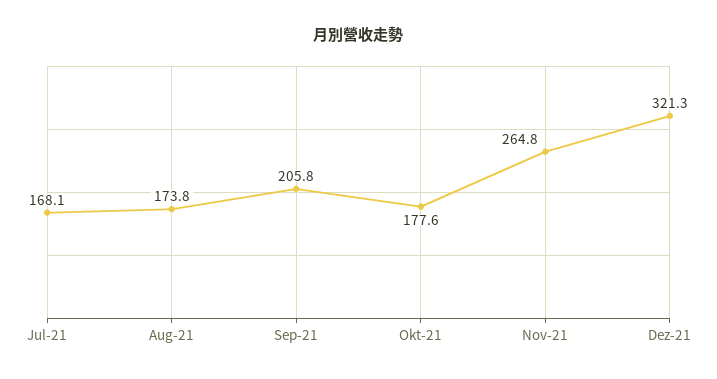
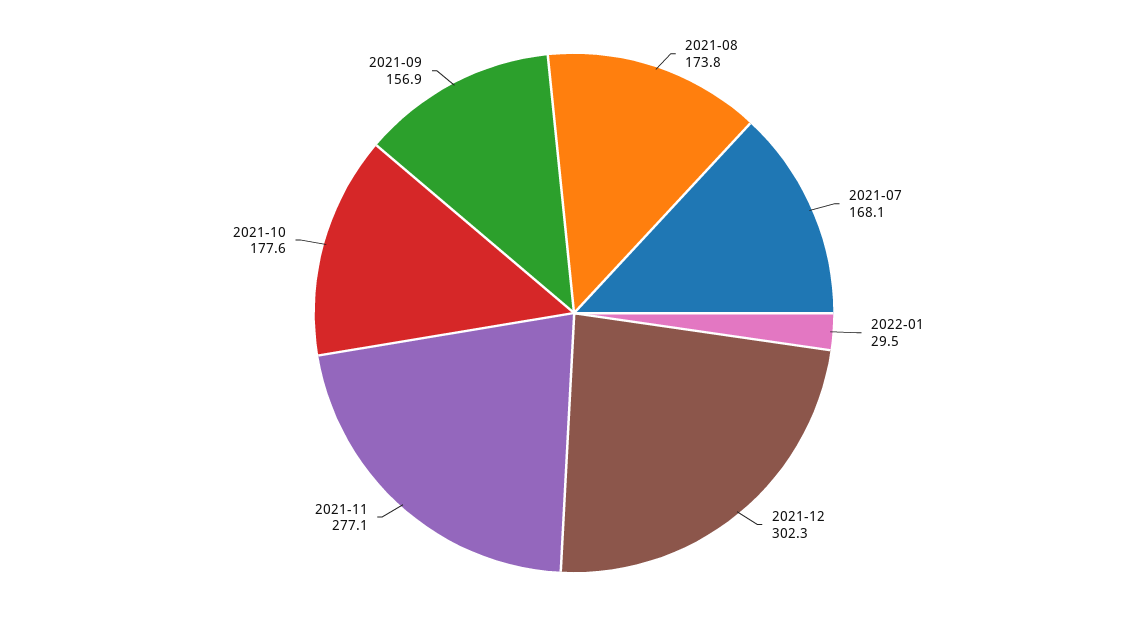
Sep-21: 205.8 -> 156.9
Nov-21: 264.8 -> 277.1
Dez-21: 321.3 -> 302.3
2022-01: none -> 29.5

